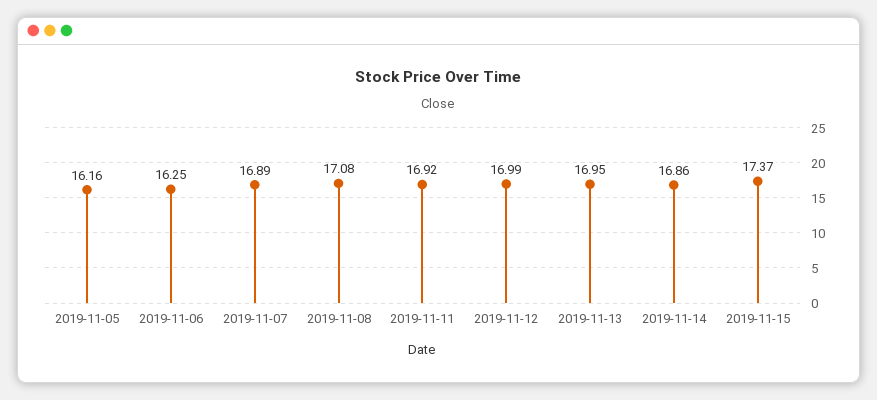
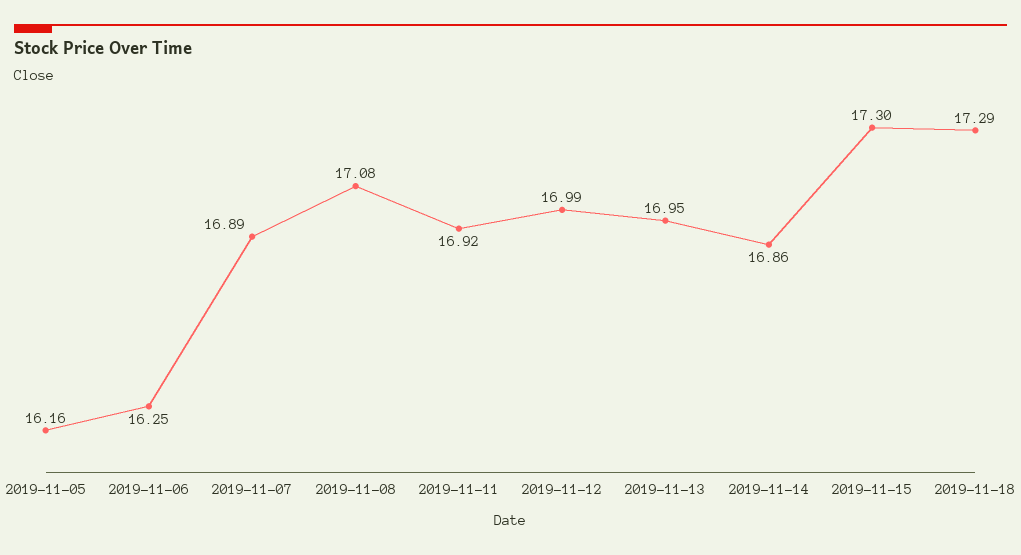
2019-11-15: 17.37 -> 17.3
2019-11-18: none -> 17.29

